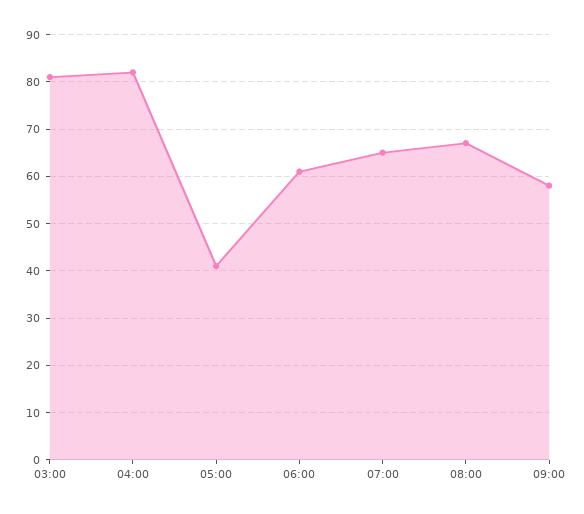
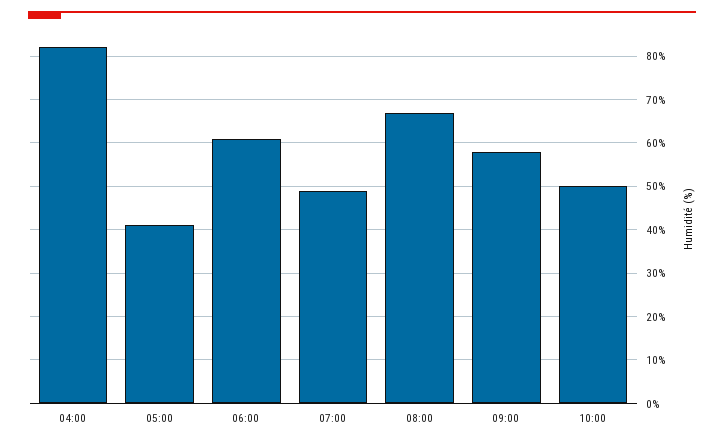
03:00: 80 -> none
07:00: 65 -> 50
10:00: none -> 50

